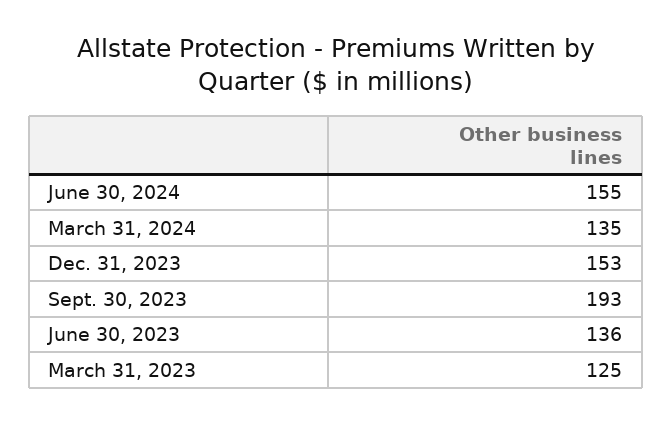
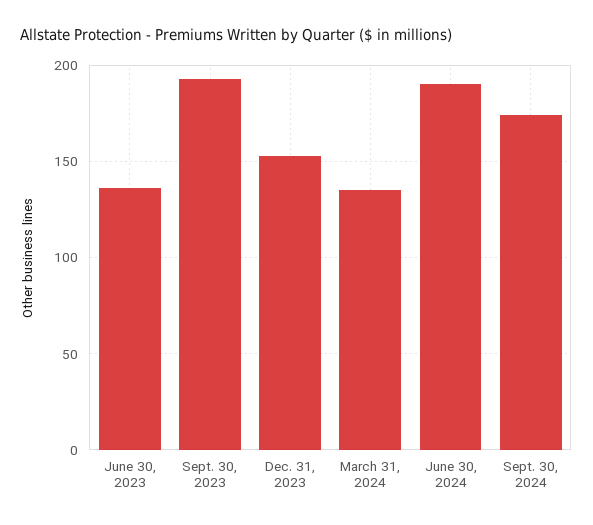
June 30, 2024: 155 -> 190
March 31, 2023: 125 -> none
Sept. 30, 2024: none -> 175

